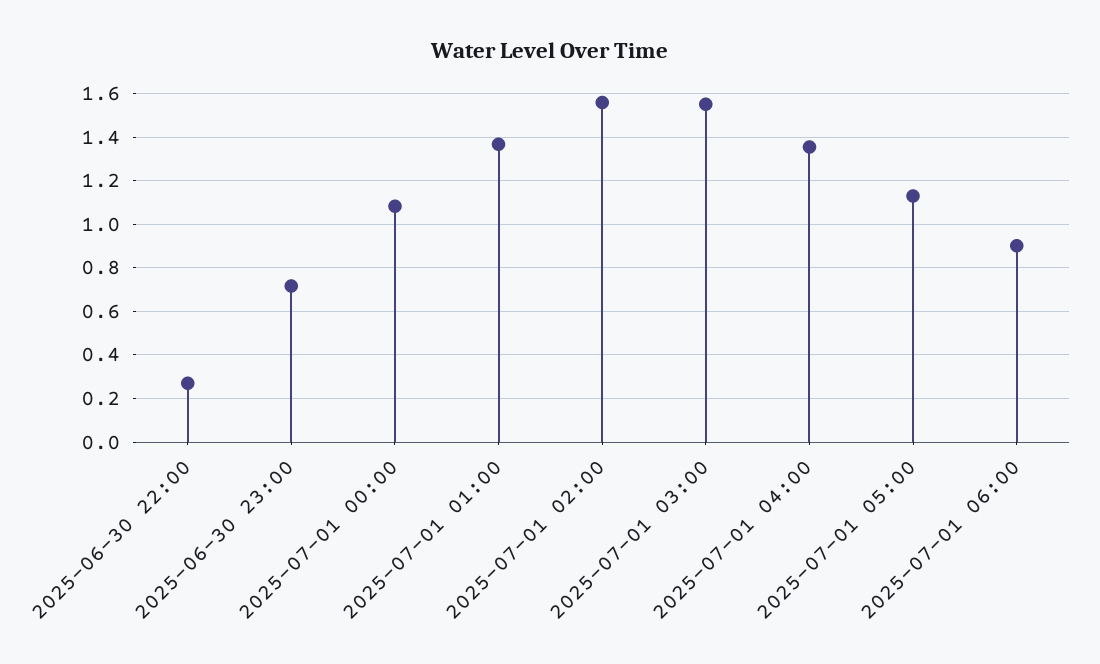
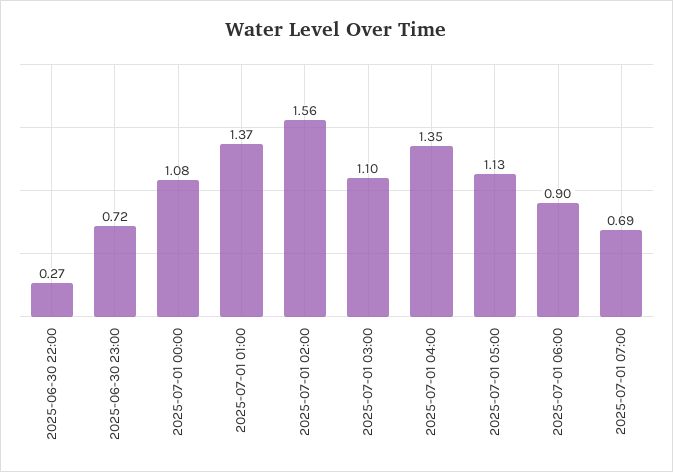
2025-07-01 03:00: 1.55 -> 1.1
2025-07-01 07:00: none -> 0.69

